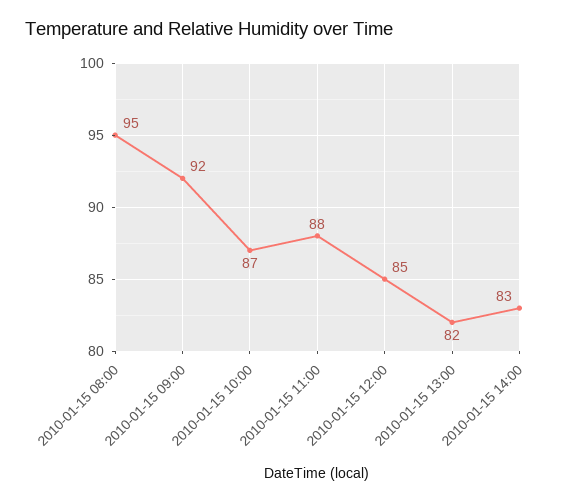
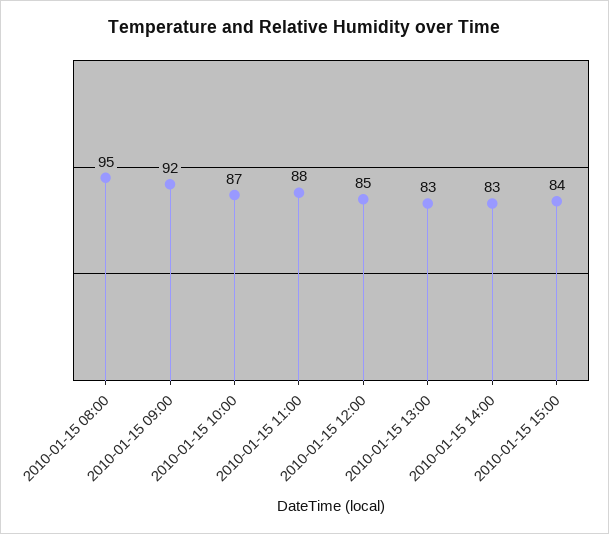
2010-01-15 13:00: 82 -> 83
2010-01-15 15:00: none -> 84

